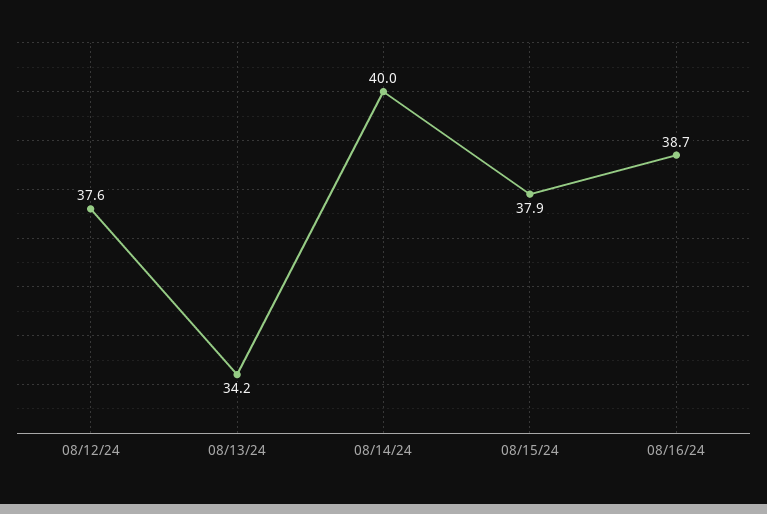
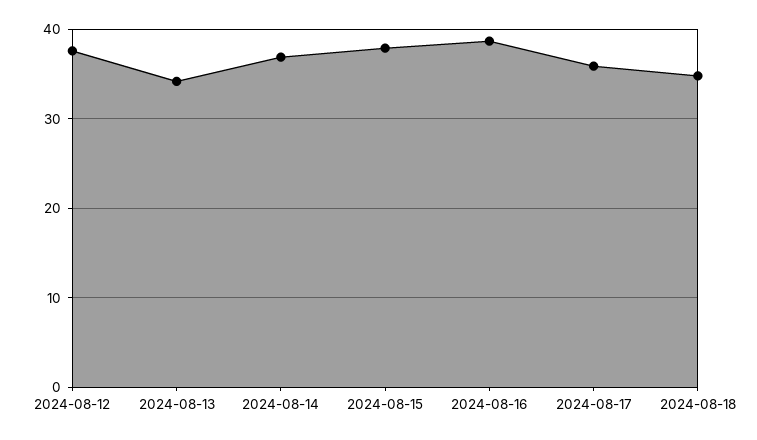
08/14/24: 40 -> 37
2024-08-17: none -> 36
2024-08-18: none -> 35

